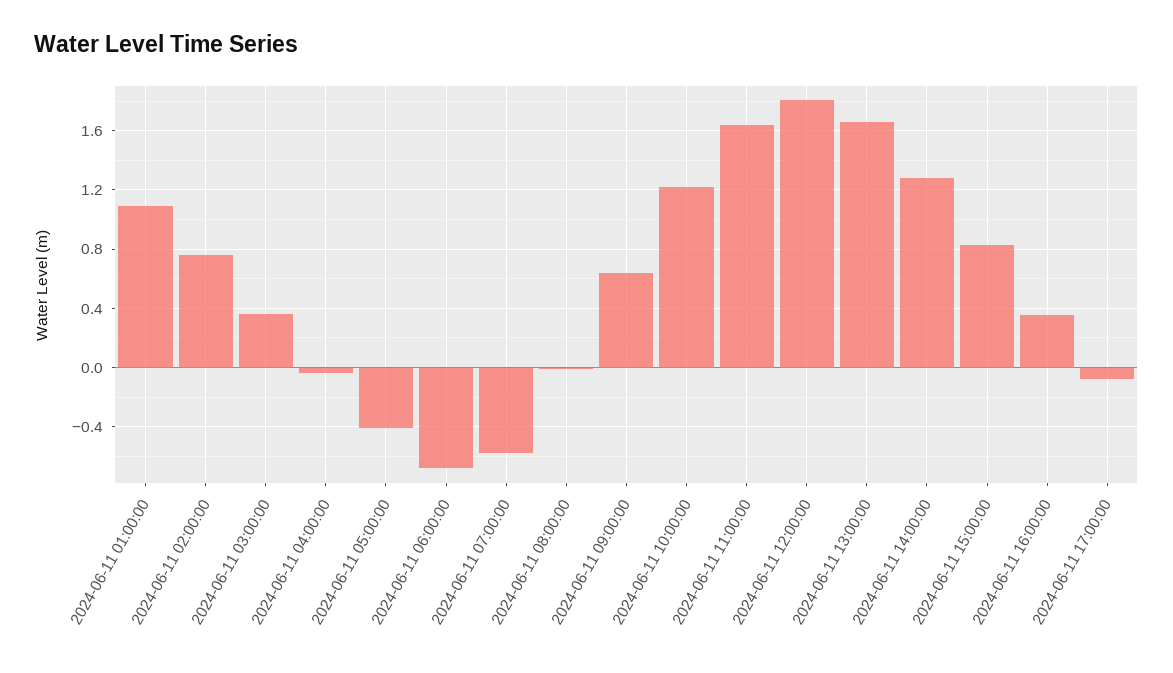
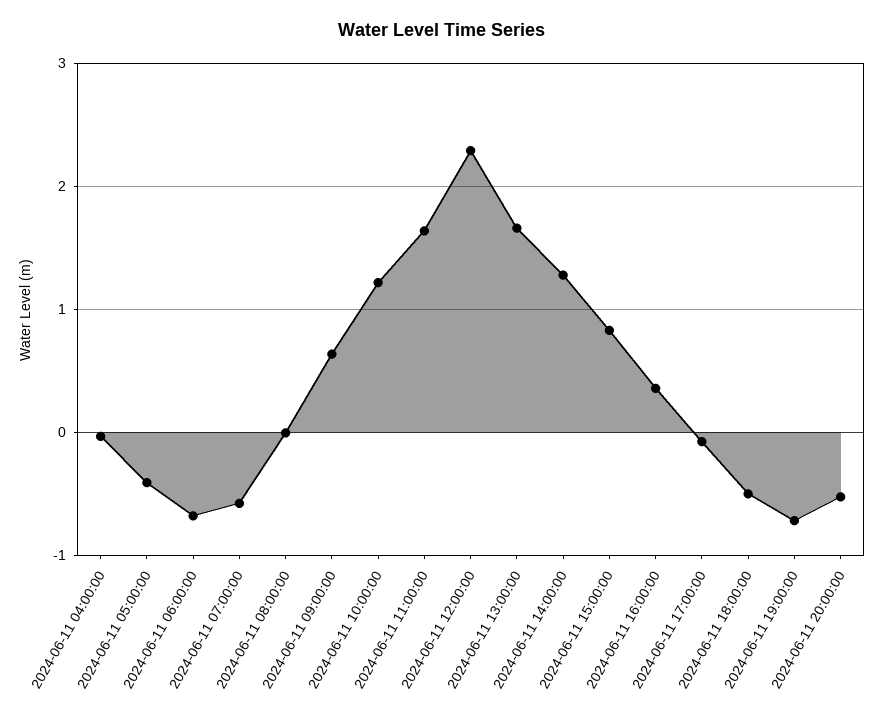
2024-06-11 01:00:00: 1.1 -> none
2024-06-11 02:00:00: 0.75 -> none
2024-06-11 03:00:00: 0.35 -> none
2024-06-11 12:00:00: 1.8 -> 2.3
2024-06-11 18:00:00: none -> -0.5
2024-06-11 19:00:00: none -> -0.7
2024-06-11 20:00:00: none -> -0.5

